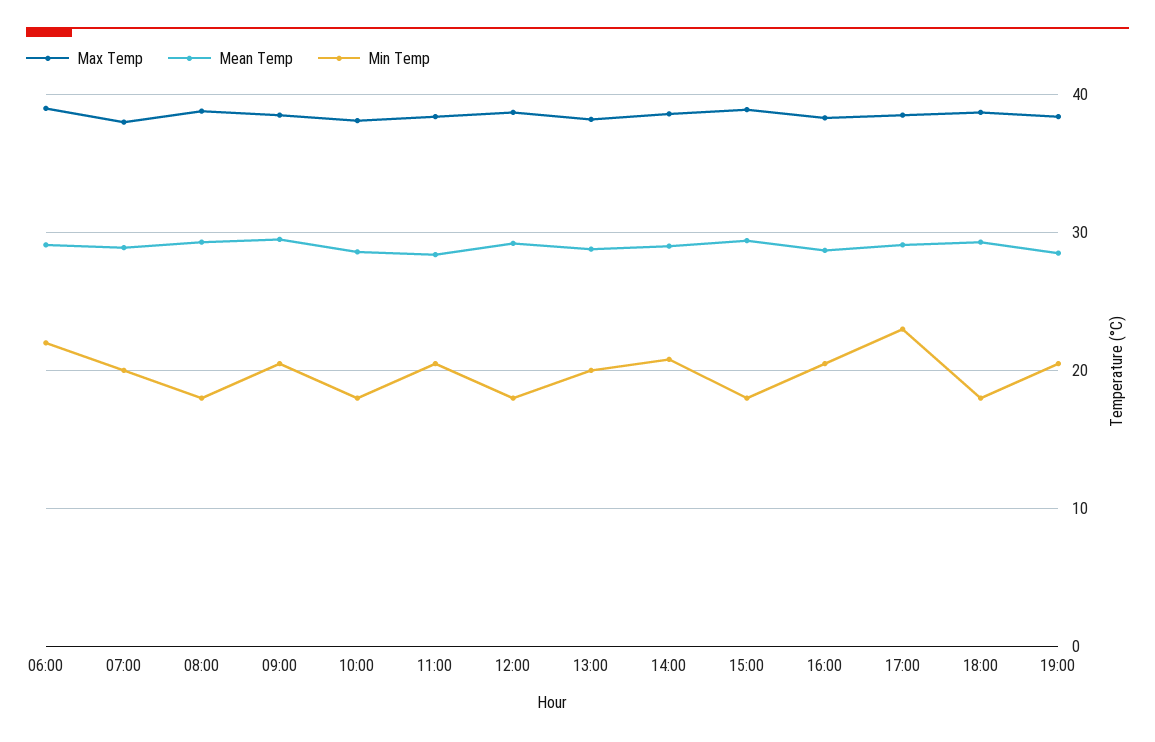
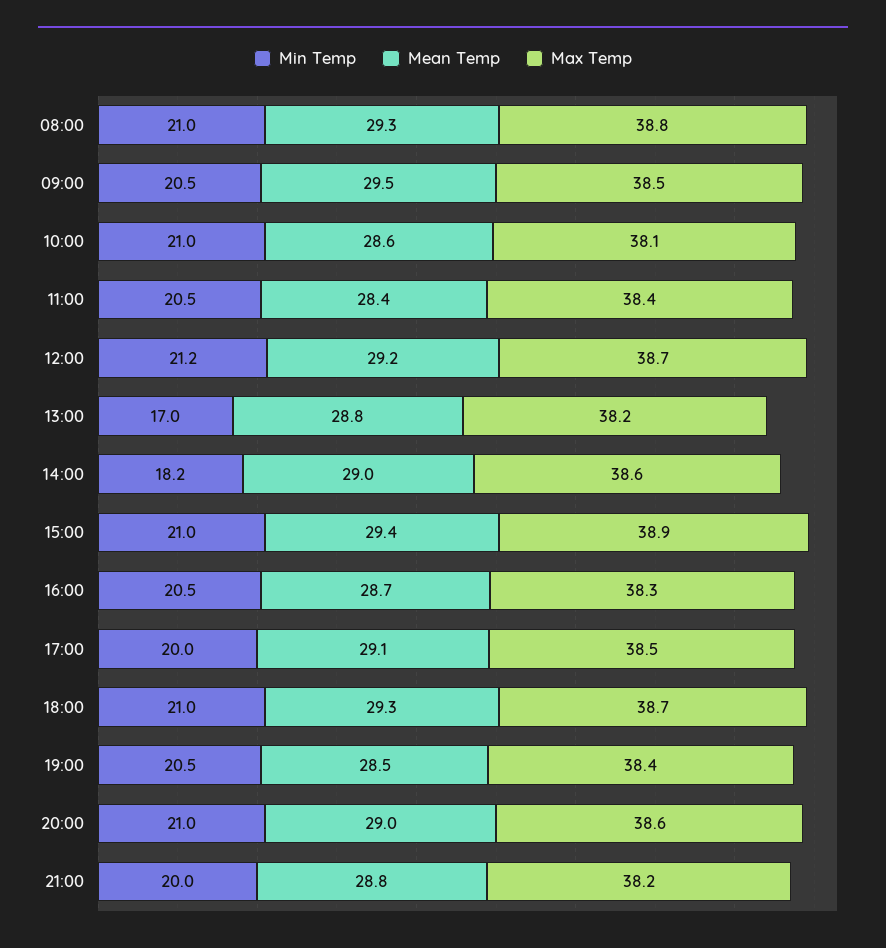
Max Temp, 06:00: 39 -> none
Mean Temp, 06:00: 29 -> none
Min Temp, 06:00: 22 -> none
Max Temp, 07:00: 38 -> none
Mean Temp, 07:00: 29 -> none
Min Temp, 07:00: 20 -> none
Min Temp, 08:00: 18 -> 21
Min Temp, 10:00: 18 -> 21
Min Temp, 12:00: 18 -> 21.2
Min Temp, 13:00: 20 -> 17
Min Temp, 14:00: 21 -> 18.2
Min Temp, 15:00: 18 -> 21
Min Temp, 17:00: 23 -> 20
Min Temp, 18:00: 18 -> 21
Min Temp, 20:00: none -> 21
Mean Temp, 20:00: none -> 29
Max Temp, 20:00: none -> 38.6
Min Temp, 21:00: none -> 20
Mean Temp, 21:00: none -> 28.8
Max Temp, 21:00: none -> 38.2

